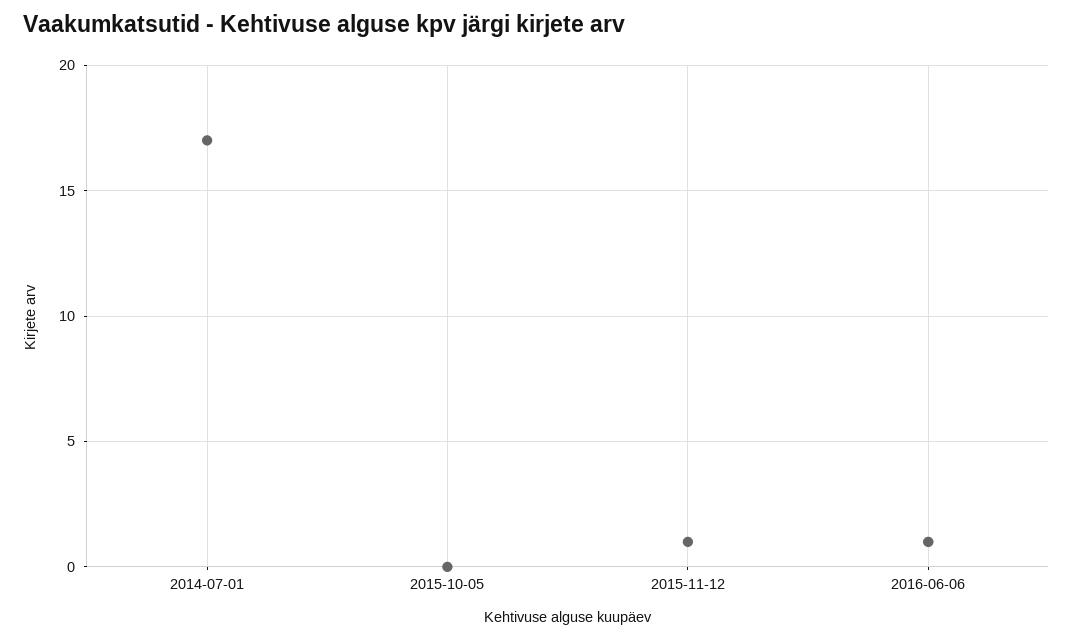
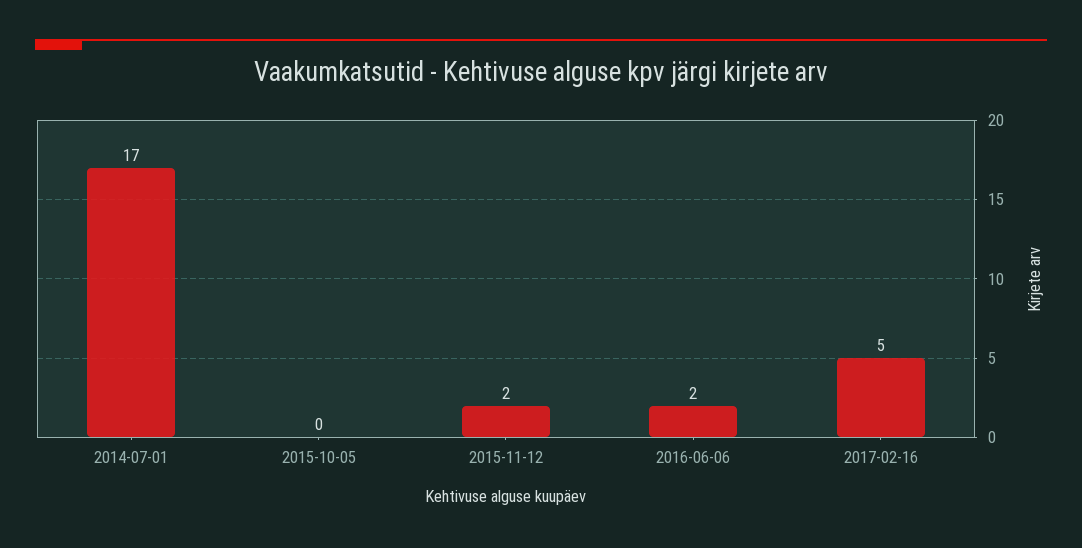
2015-11-12: 1 -> 2
2016-06-06: 1 -> 2
2017-02-16: none -> 5

